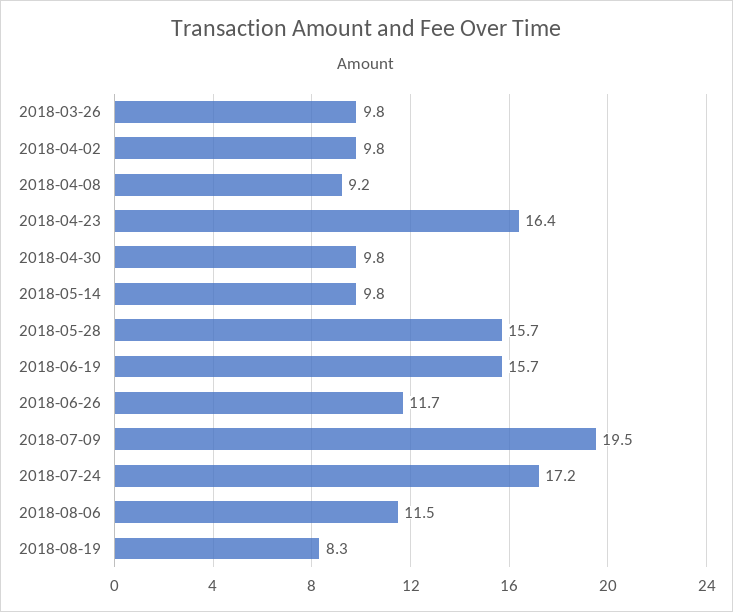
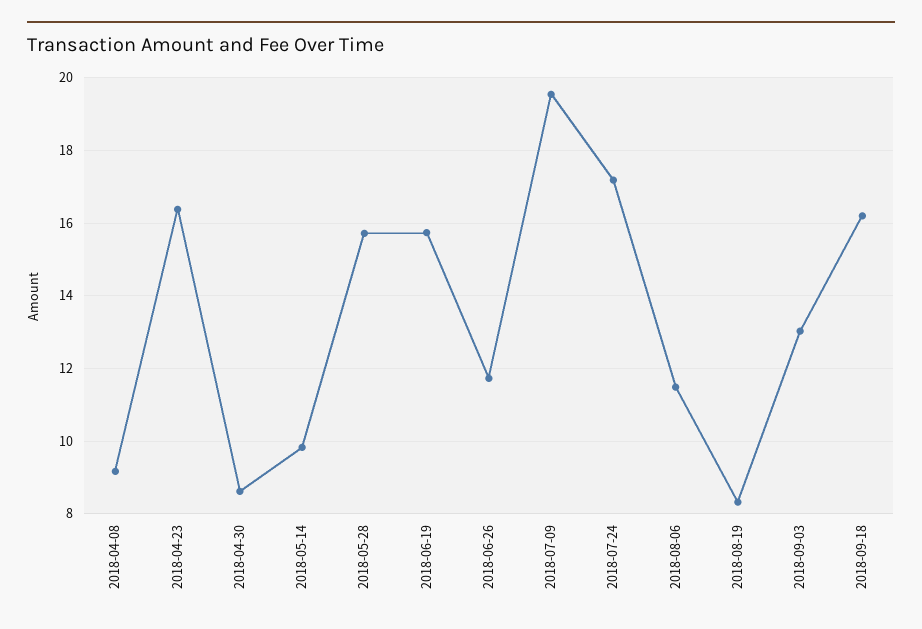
2018-03-26: 9.8 -> none
2018-04-02: 9.8 -> none
2018-04-30: 9.8 -> 8.6
2018-09-03: none -> 13
2018-09-18: none -> 16.2

